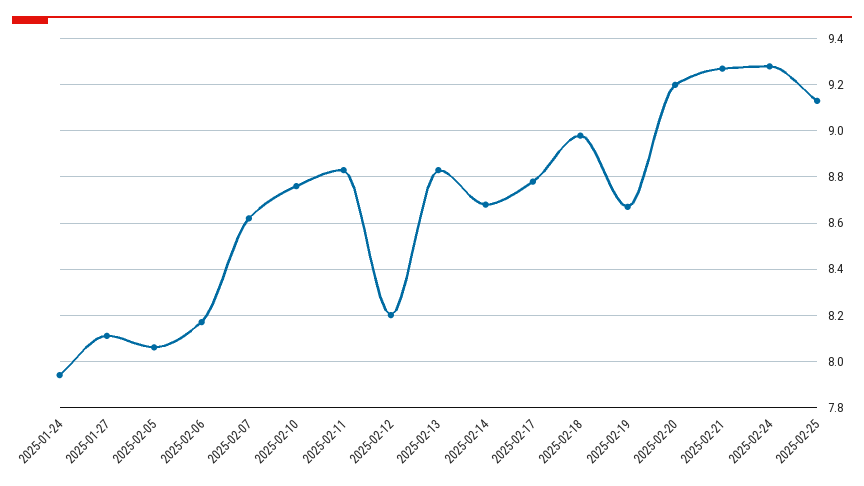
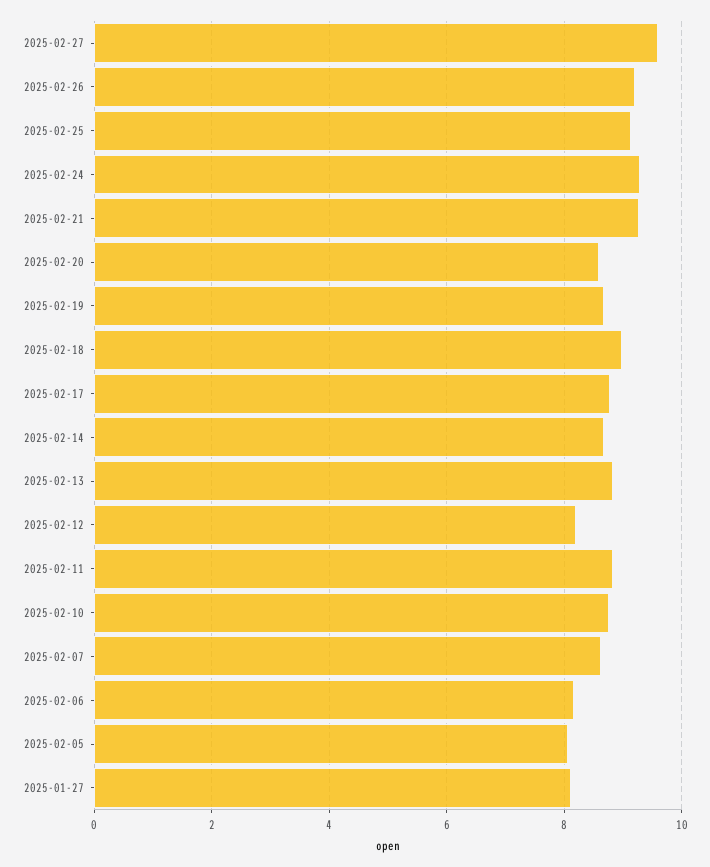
2025-01-24: 7.95 -> none
2025-02-20: 9.2 -> 8.6
2025-02-27: none -> 9.6
2025-02-26: none -> 9.2

